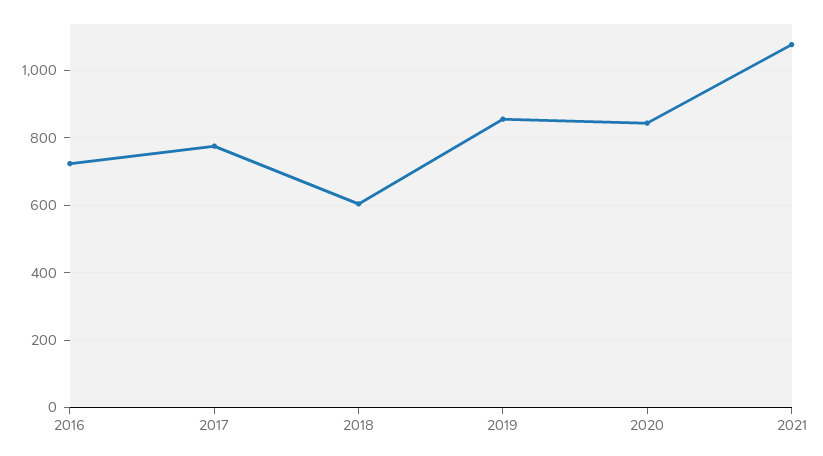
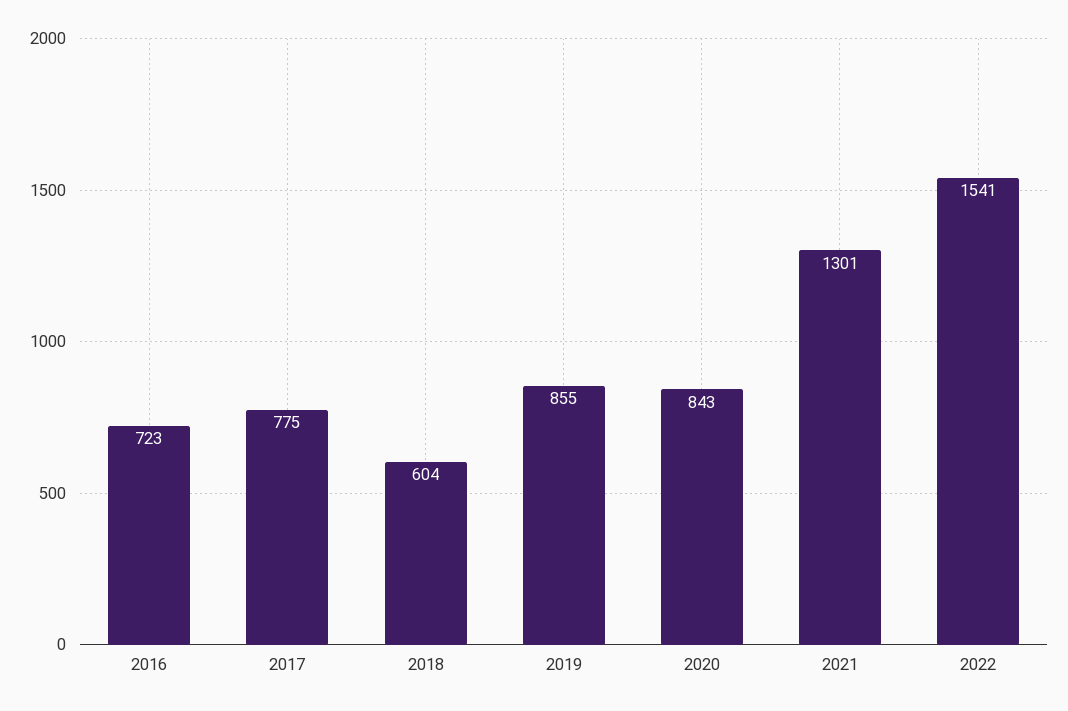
2021: 1080 -> 1301
2022: none -> 1541

